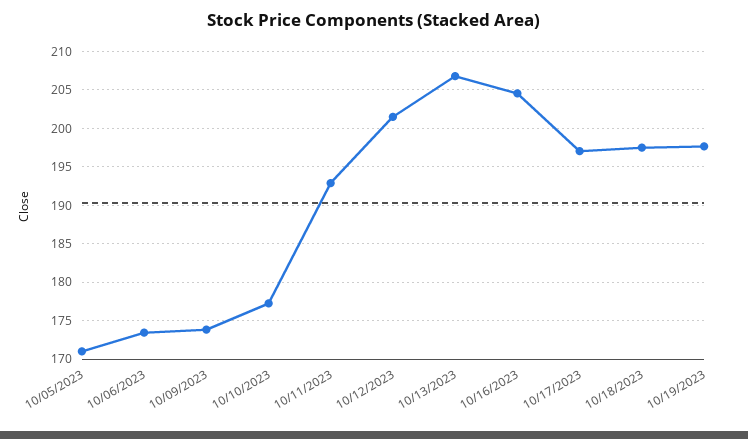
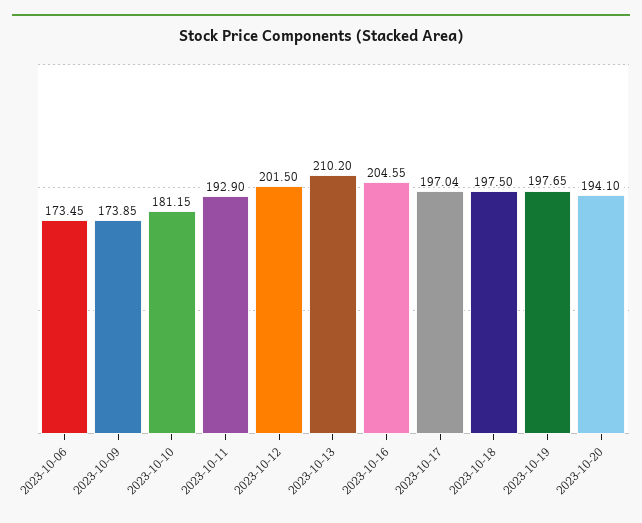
10/05/2023: 171 -> none
10/10/2023: 177 -> 181.15
10/13/2023: 207 -> 210.2
2023-10-20: none -> 194.1

